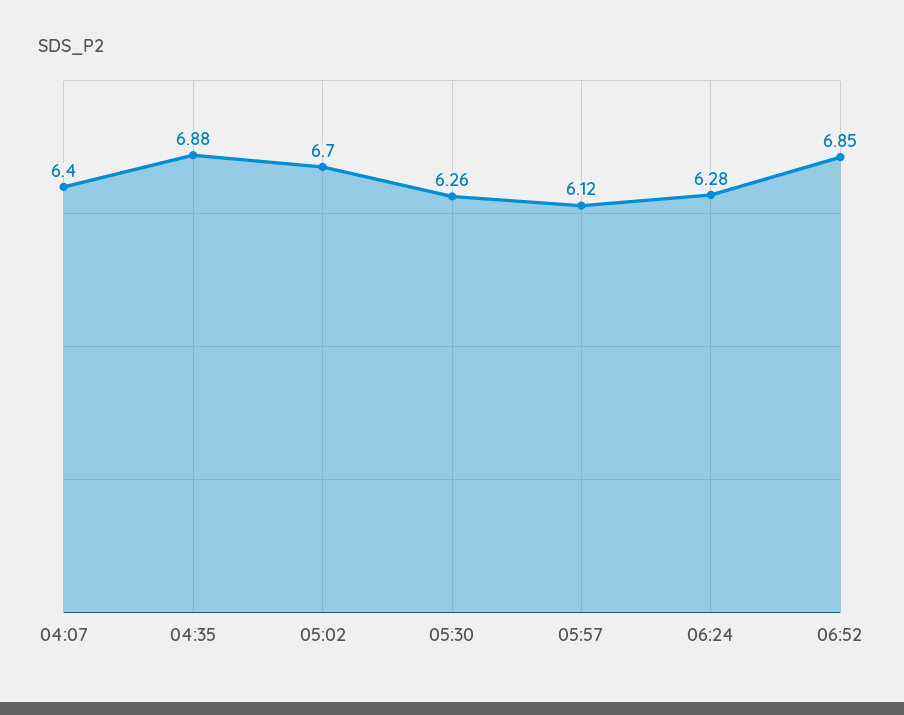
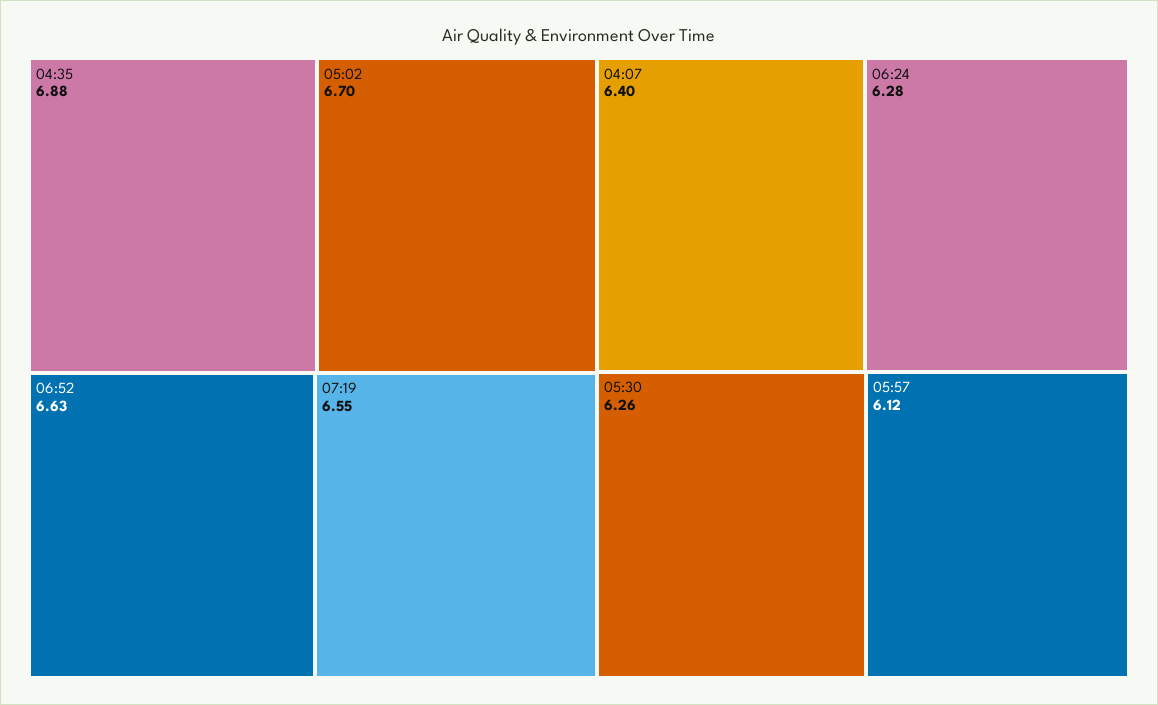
06:52: 6.85 -> 6.63
07:19: none -> 6.55

